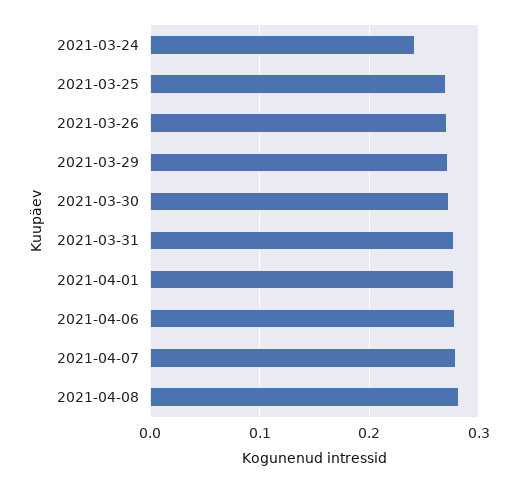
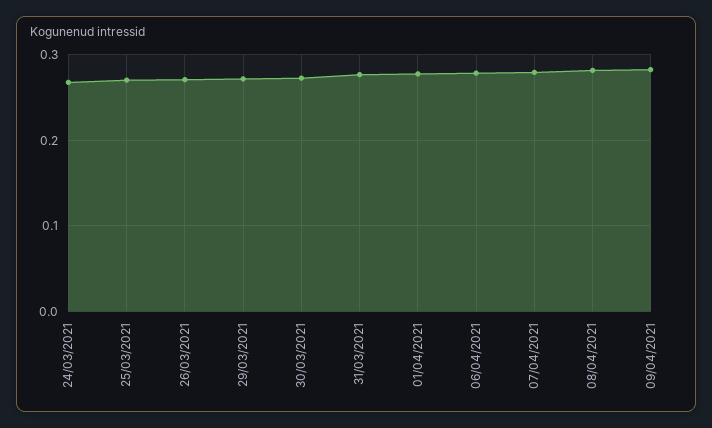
2021-03-24: 0.24 -> 0.27
09/04/2021: none -> 0.28

